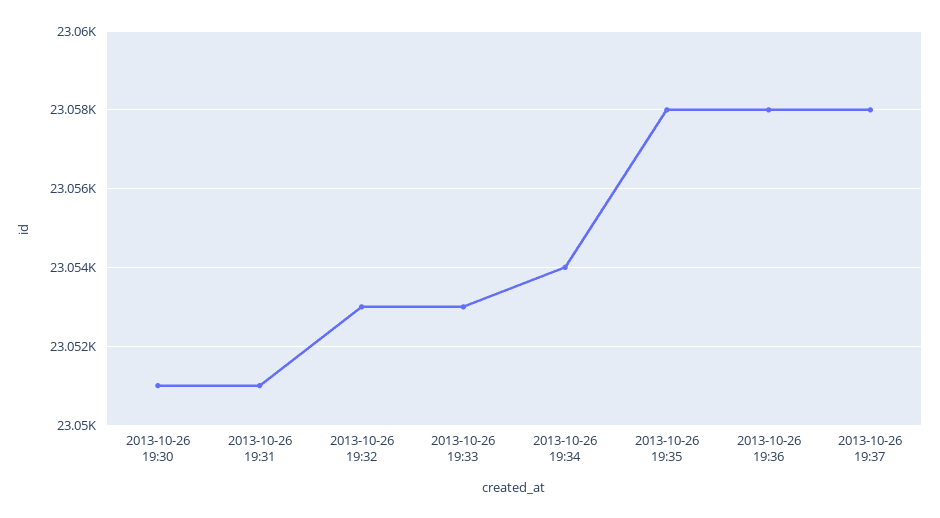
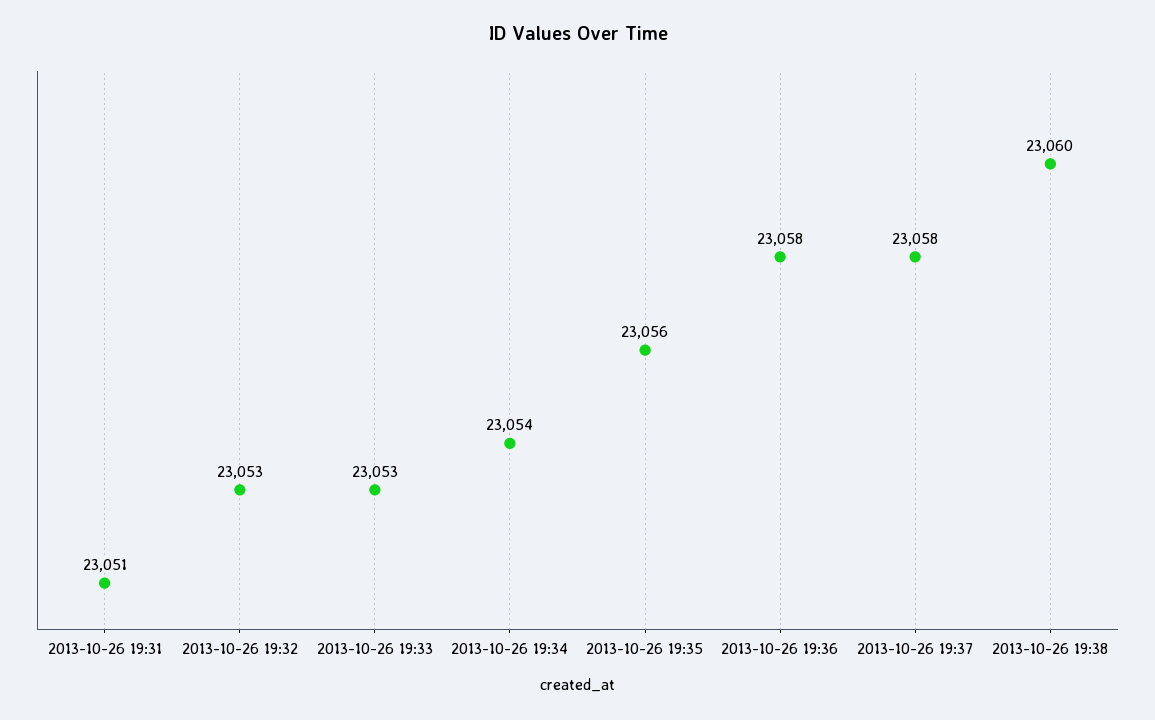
2013-10-26 19:30: 23051 -> none
2013-10-26 19:35: 23058 -> 23056
2013-10-26 19:38: none -> 23060

